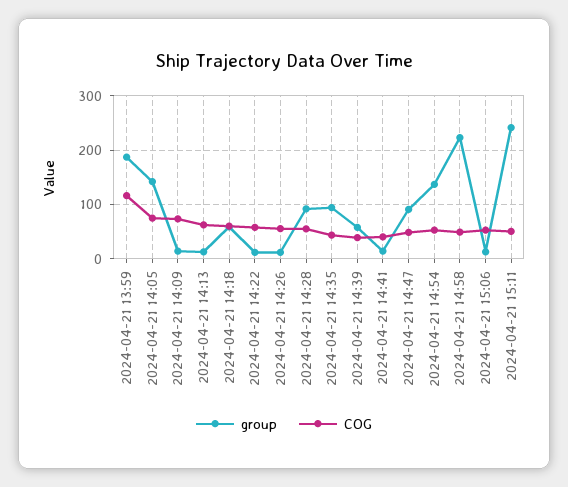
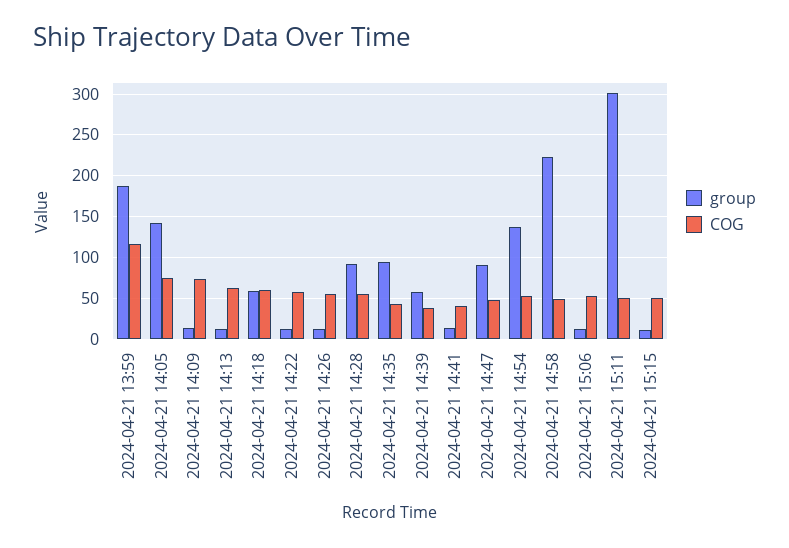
group, 2024-04-21 15:11: 240 -> 300
group, 2024-04-21 15:15: none -> 10
COG, 2024-04-21 15:15: none -> 50

